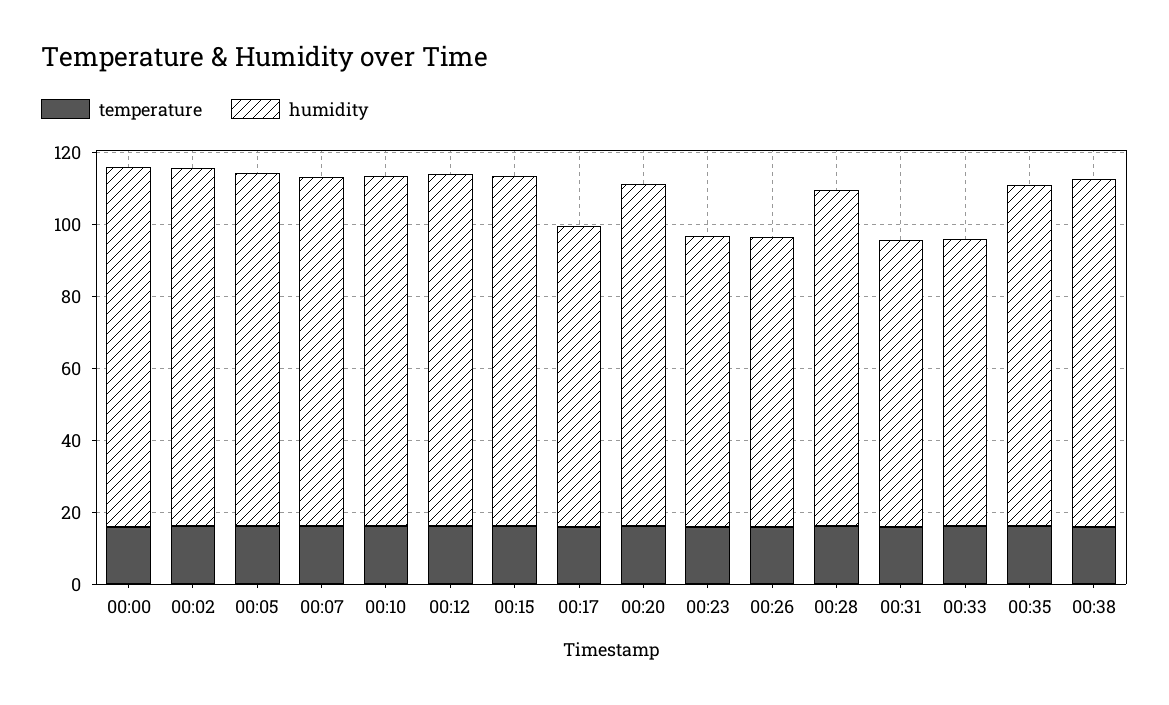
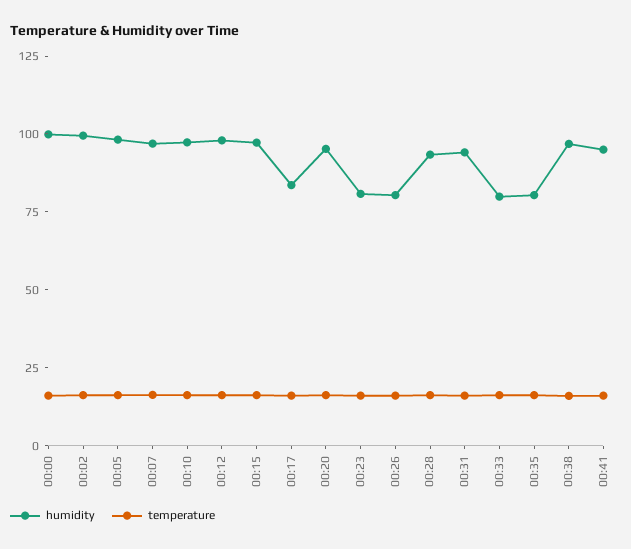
humidity, 00:31: 80 -> 95
humidity, 00:35: 95 -> 80
humidity, 00:41: none -> 95
temperature, 00:41: none -> 15

